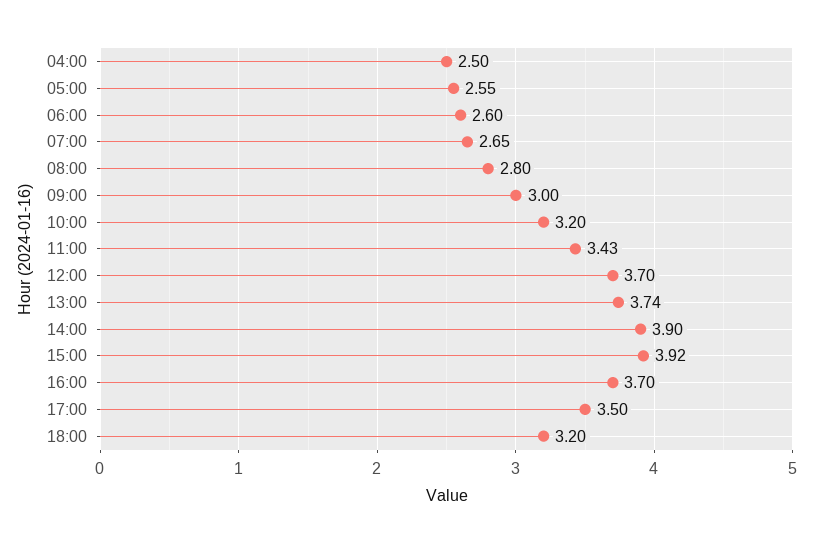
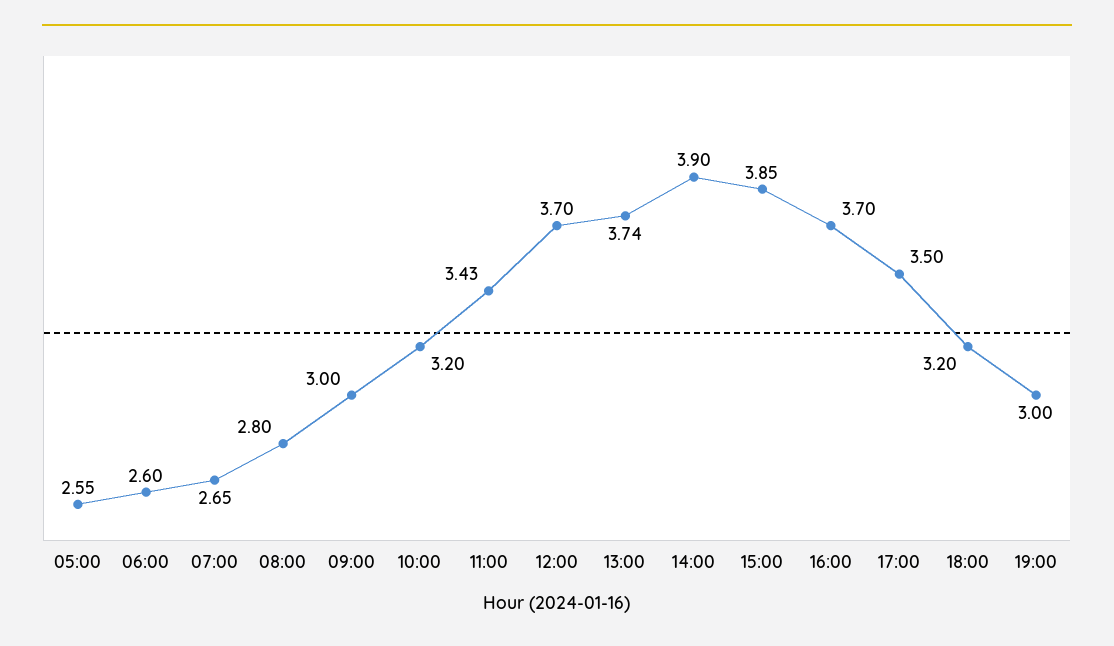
04:00: 2.5 -> none
15:00: 3.92 -> 3.85
19:00: none -> 3

